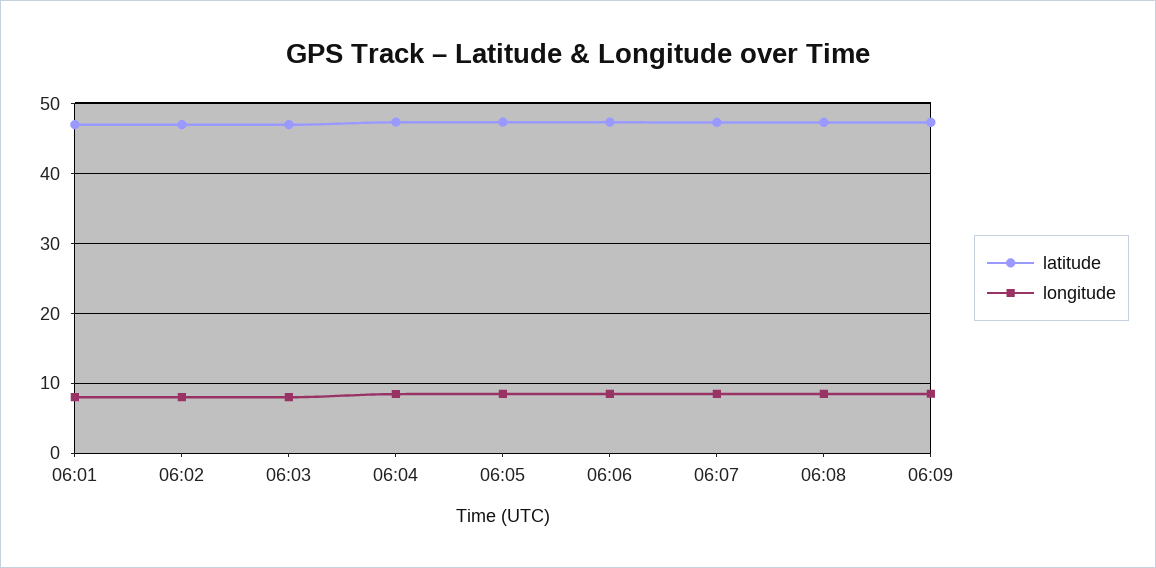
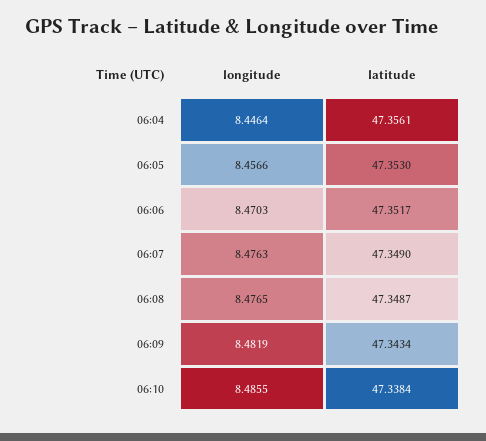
latitude, 06:01: 47 -> none
longitude, 06:01: 8 -> none
latitude, 06:02: 47 -> none
longitude, 06:02: 8 -> none
latitude, 06:03: 47 -> none
longitude, 06:03: 8 -> none
longitude, 06:10: none -> 8.4855
latitude, 06:10: none -> 47.3384

